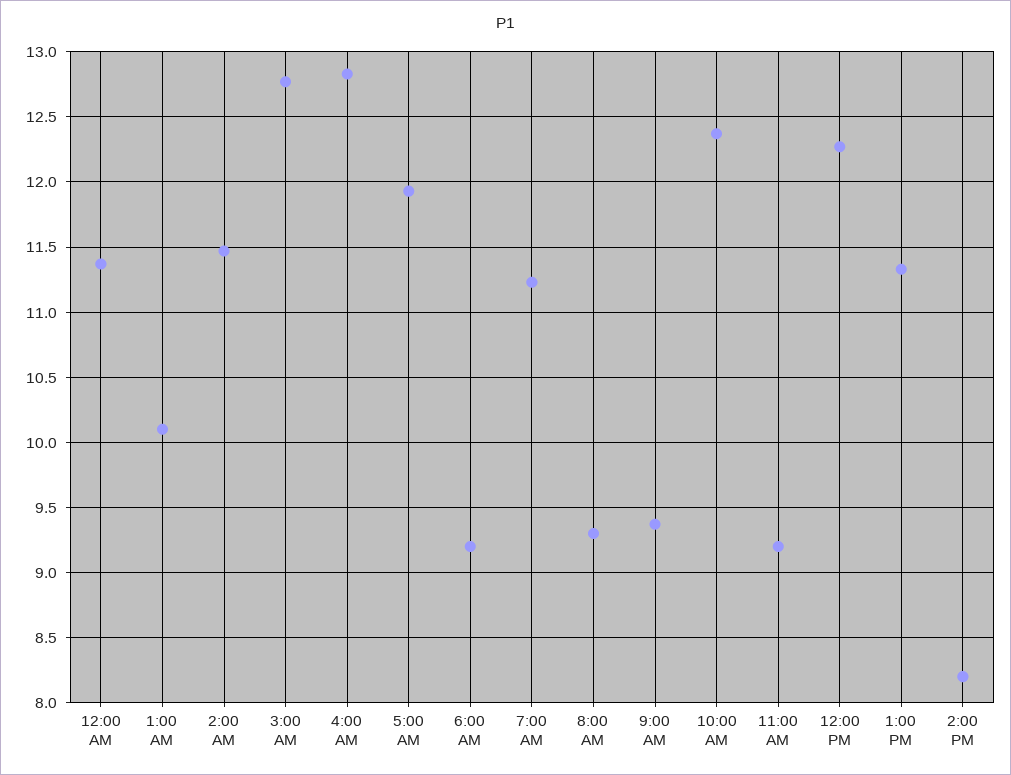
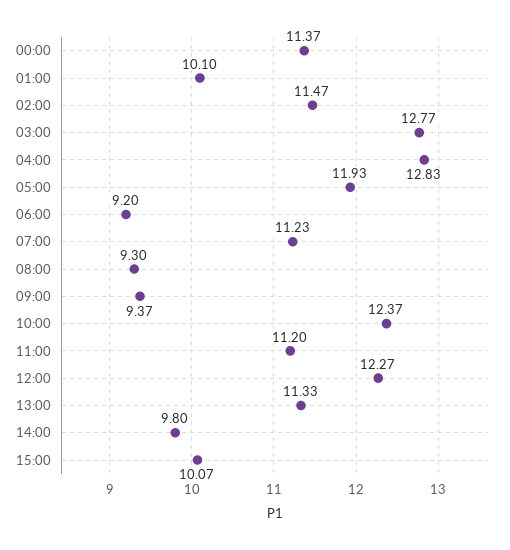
11:00 AM: 9.2 -> 11.2
2:00 PM: 8.2 -> 9.8
15:00: none -> 10.07

